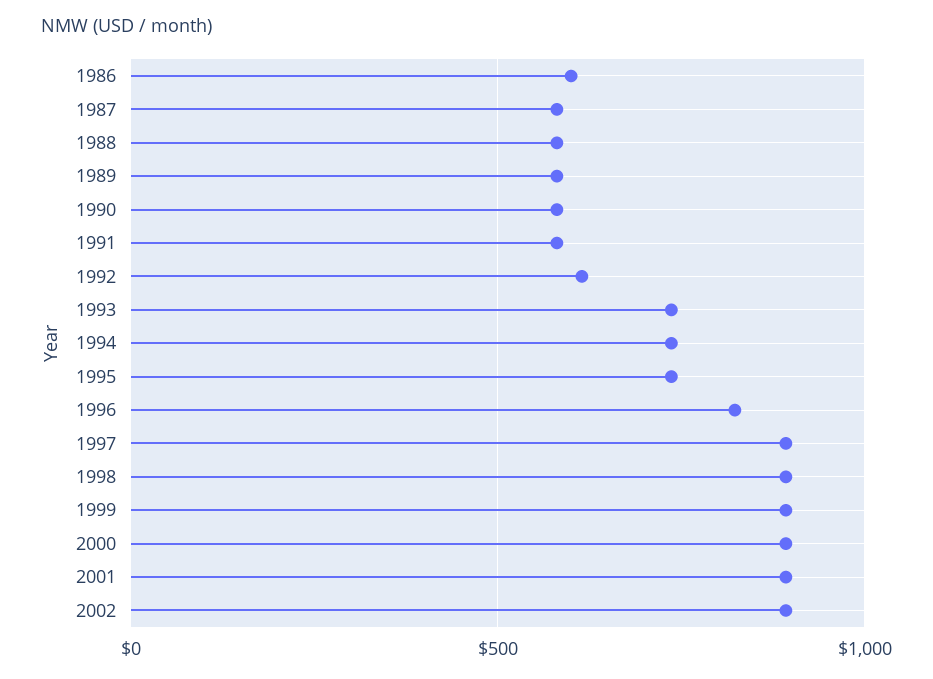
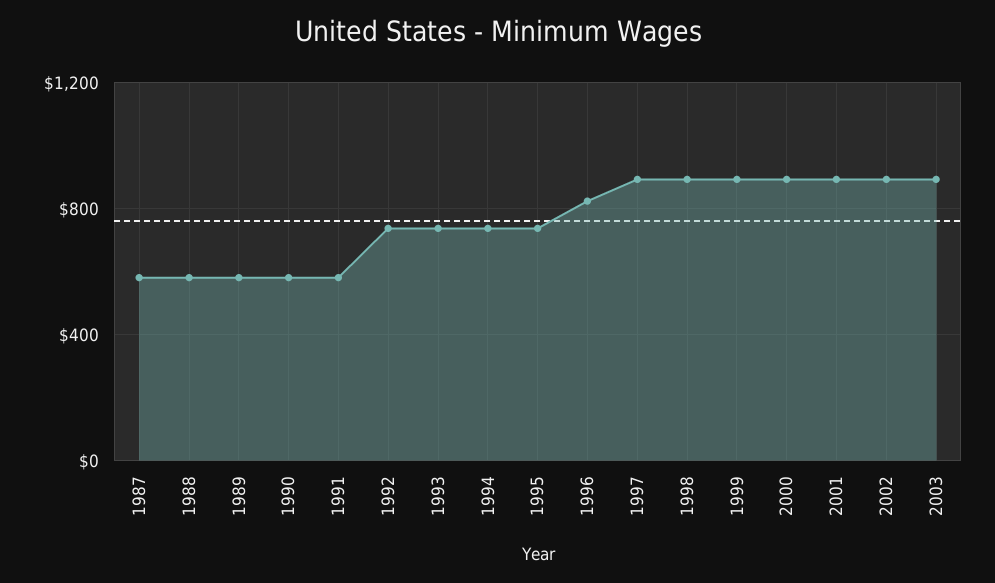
1986: 600 -> none
1992: 600 -> 750
2003: none -> 900

